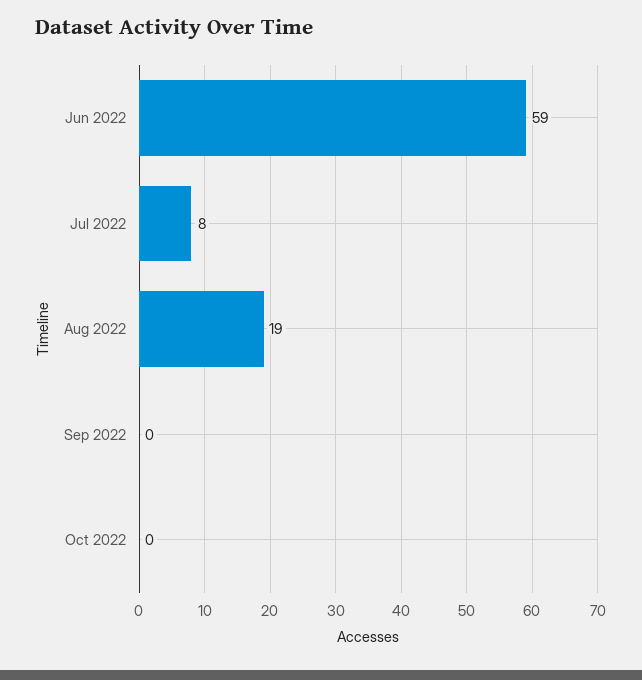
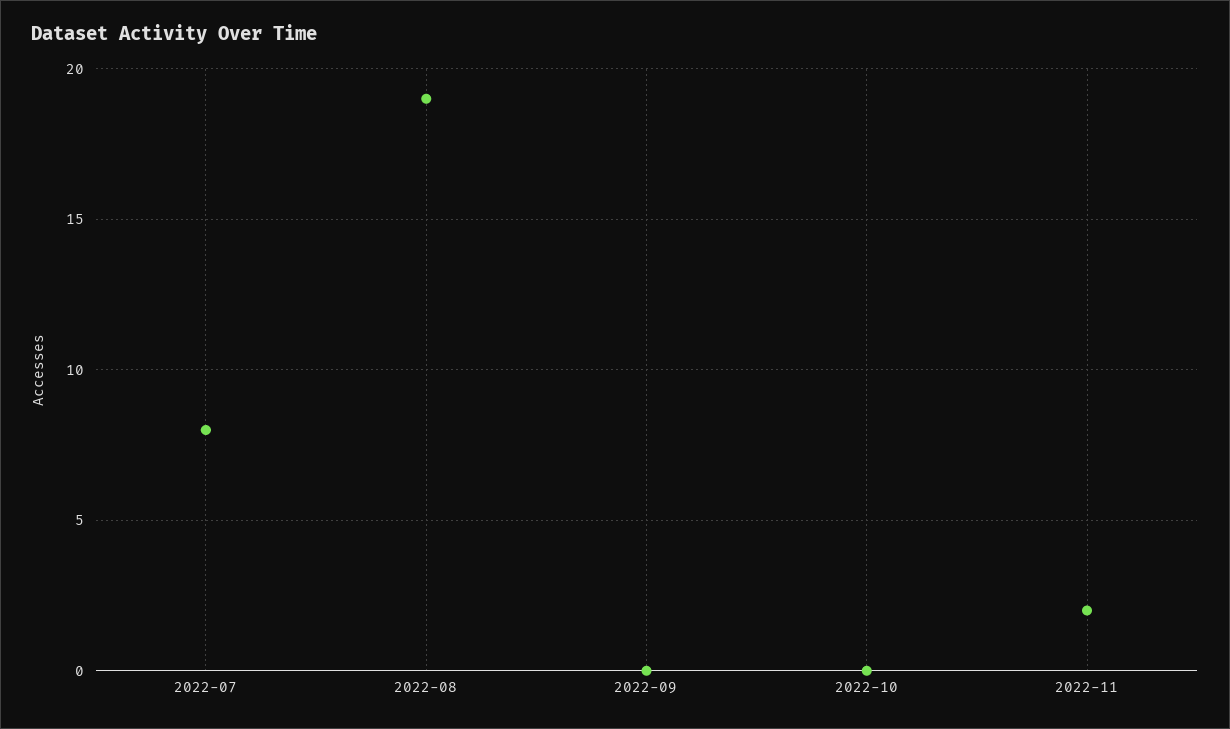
Jun 2022: 59 -> none
2022-11: none -> 2

